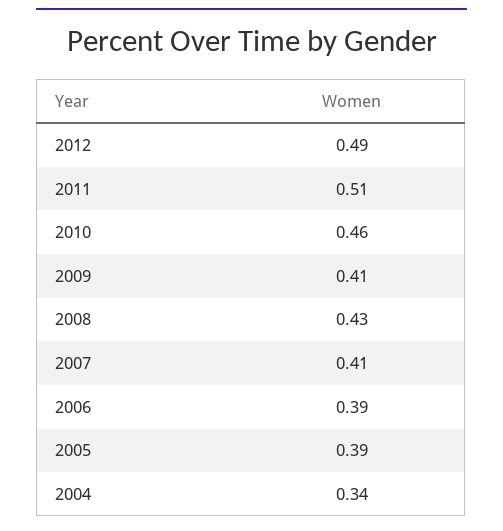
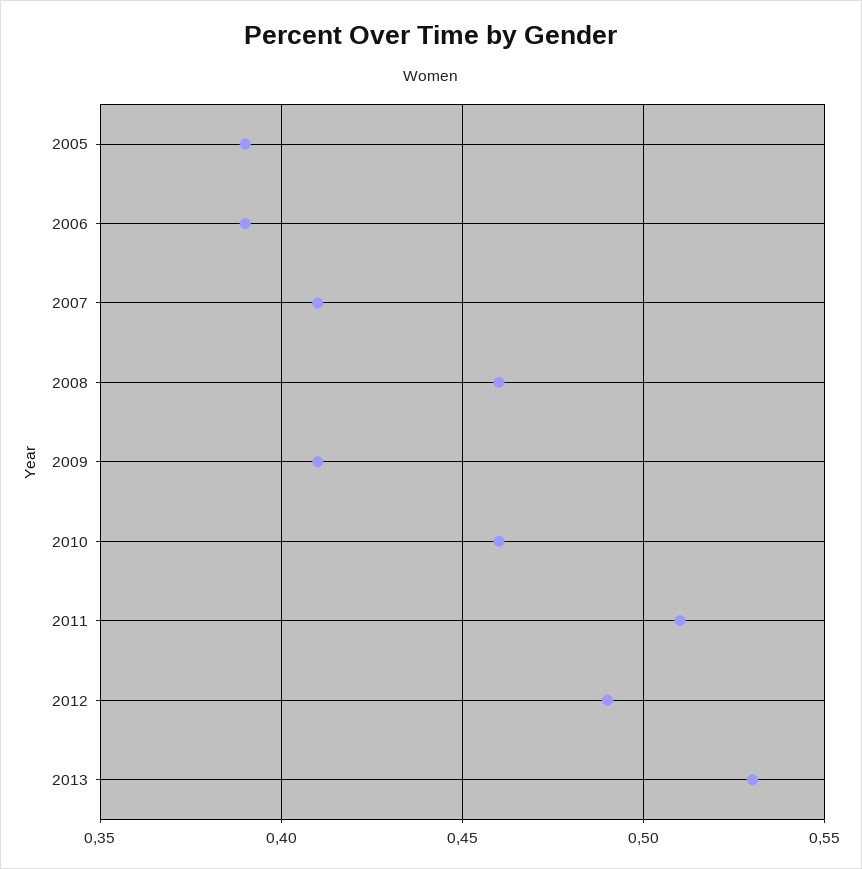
2008: 0.43 -> 0.46
2004: 0.34 -> none
2013: none -> 0.53

